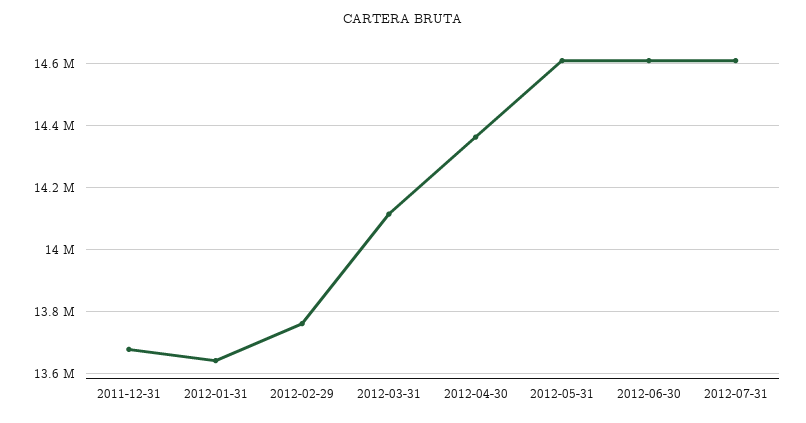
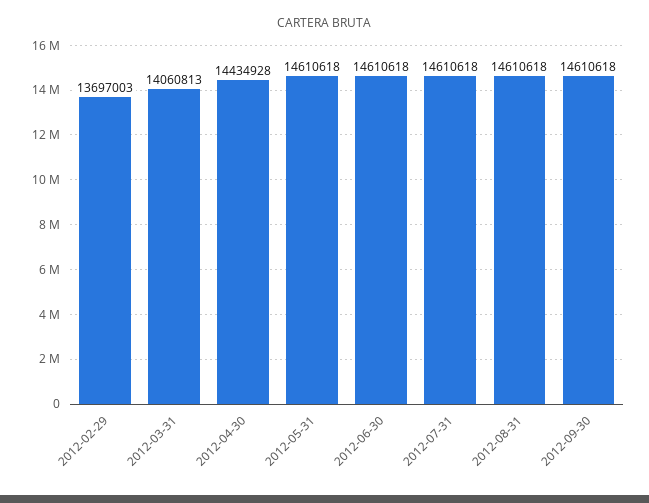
2011-12-31: 13680000 -> none
2012-01-31: 13640000 -> none
2012-02-29: 13760000 -> 13697003
2012-03-31: 14120000 -> 14060813
2012-04-30: 14360000 -> 14434928
2012-08-31: none -> 14610618
2012-09-30: none -> 14610618

